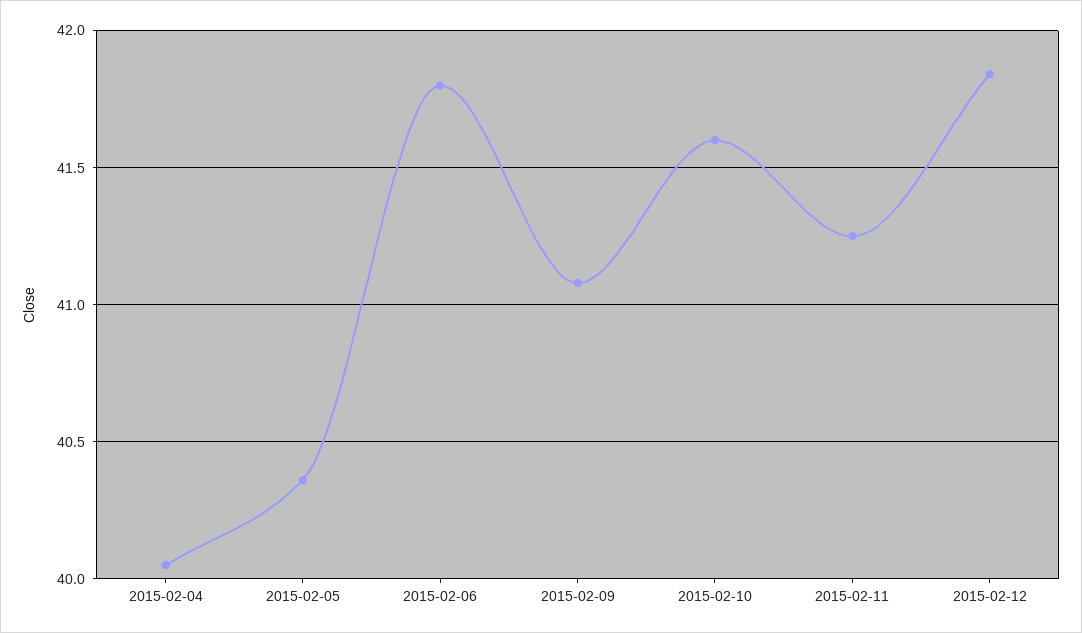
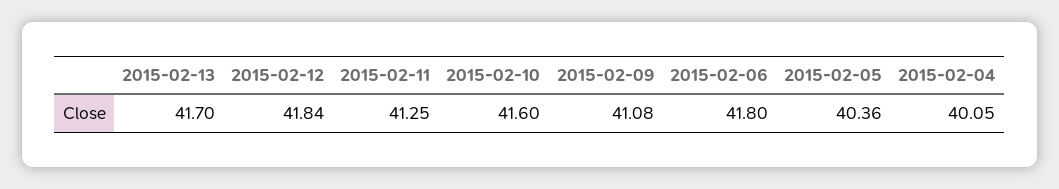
2015-02-13: none -> 41.7

